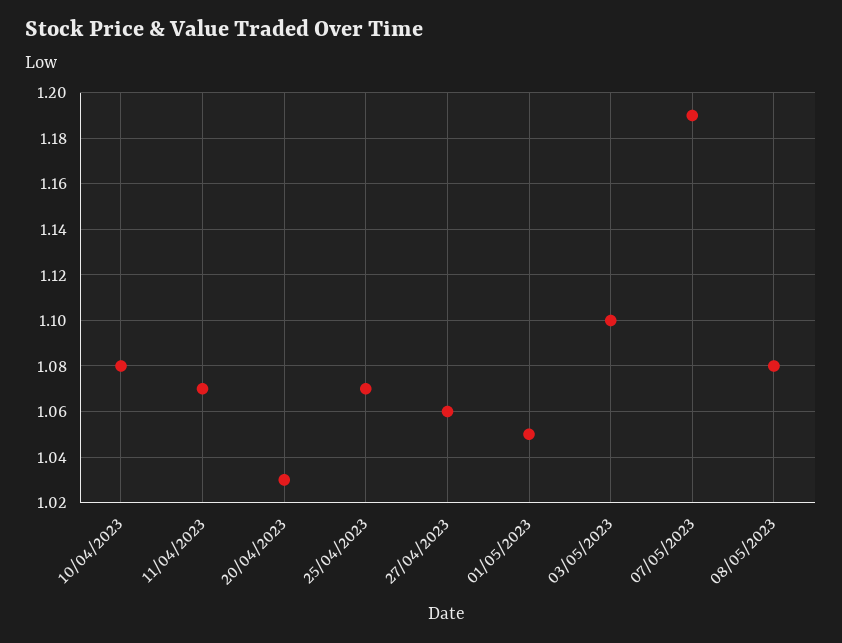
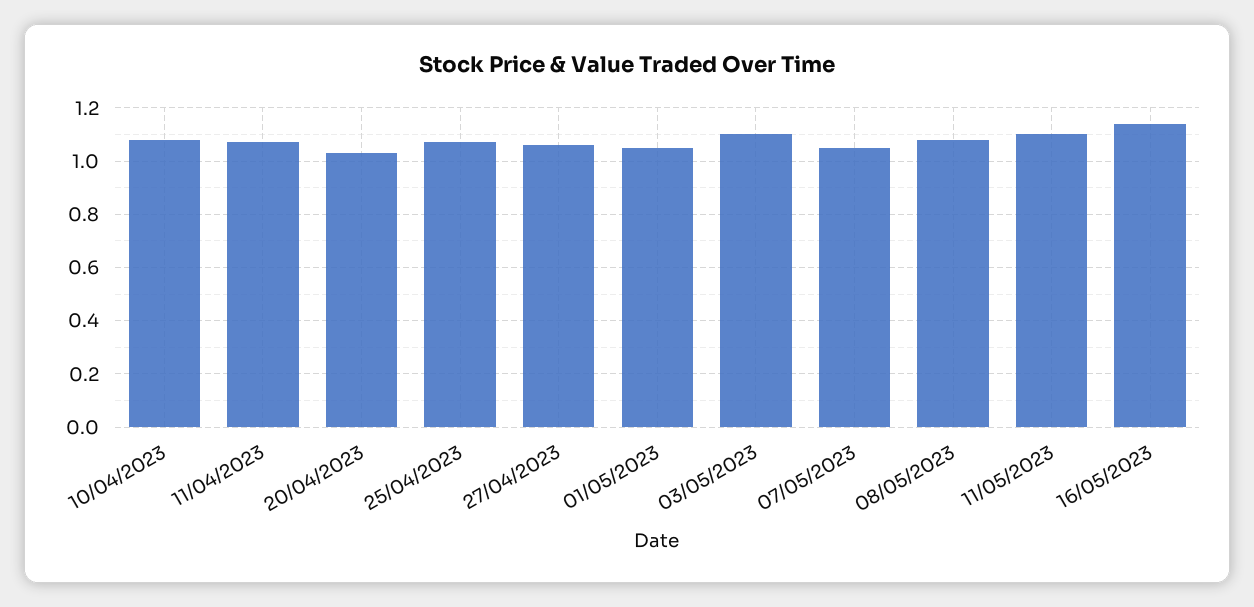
07/05/2023: 1.19 -> 1.05
11/05/2023: none -> 1.1
16/05/2023: none -> 1.15

